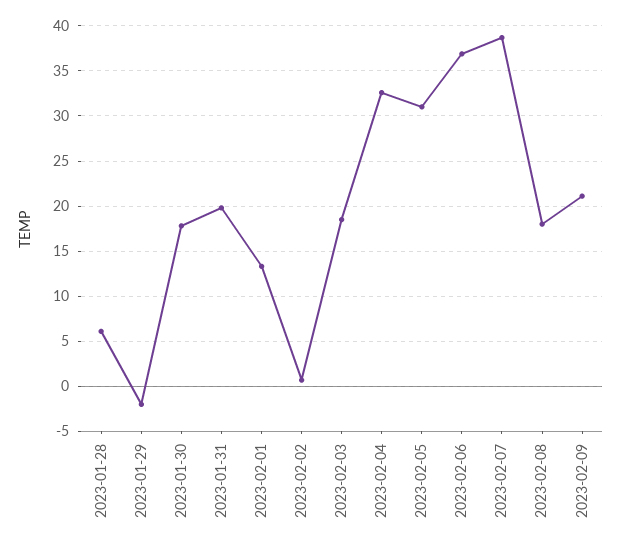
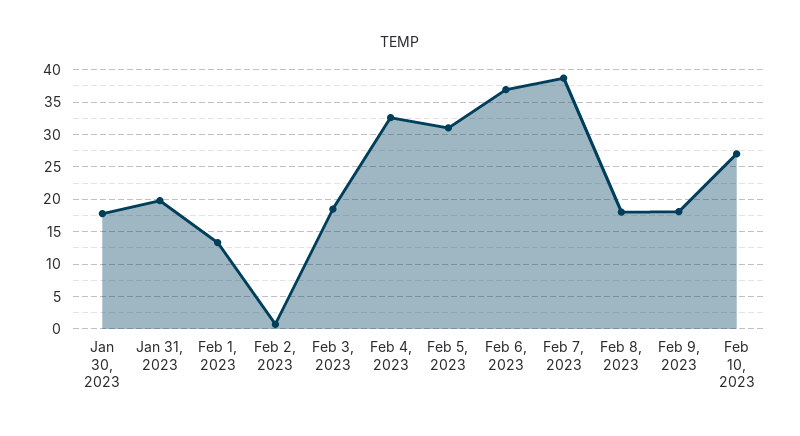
2023-01-28: 6 -> none
2023-01-29: -2 -> none
2023-02-09: 21 -> 18
Feb 10, 2023: none -> 27

